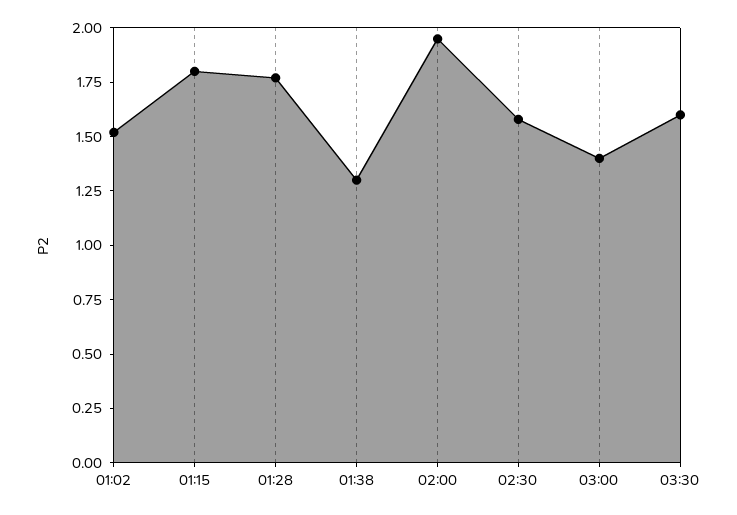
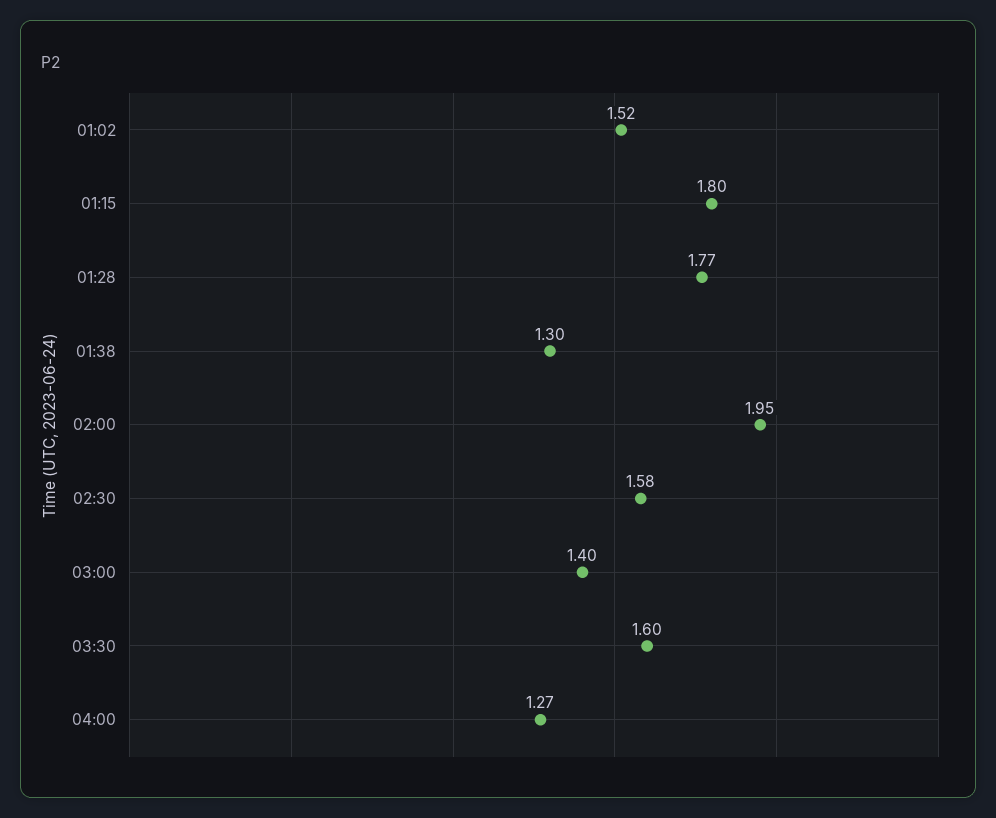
04:00: none -> 1.27

